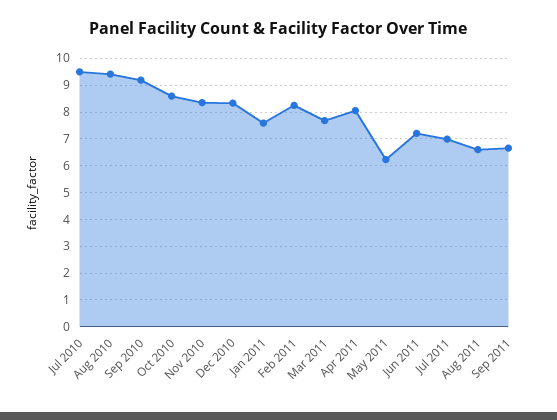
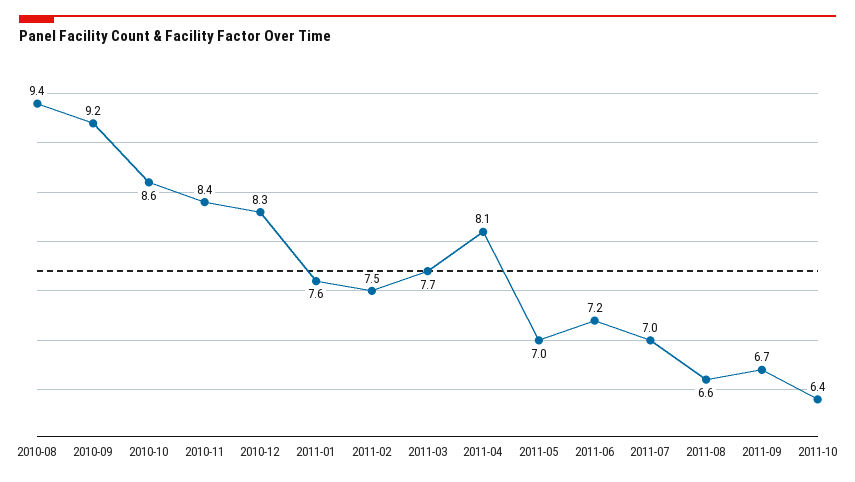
Jul 2010: 9.5 -> none
Feb 2011: 8.25 -> 7.5
May 2011: 6.25 -> 7
2011-10: none -> 6.4

